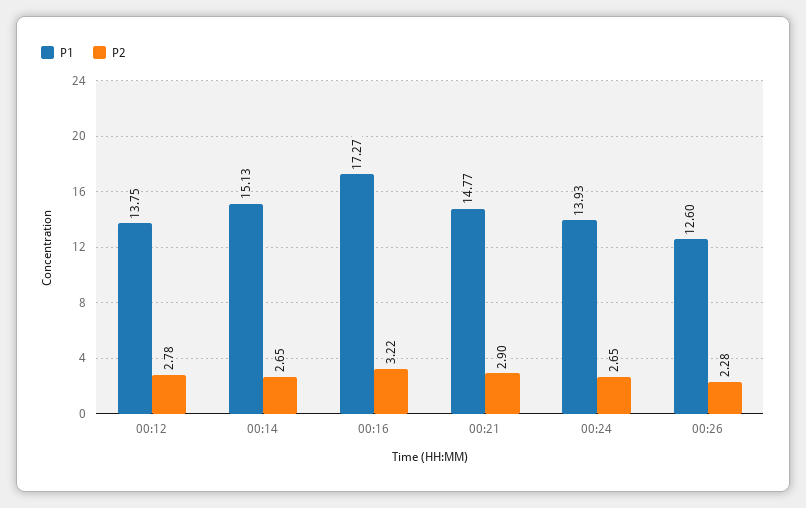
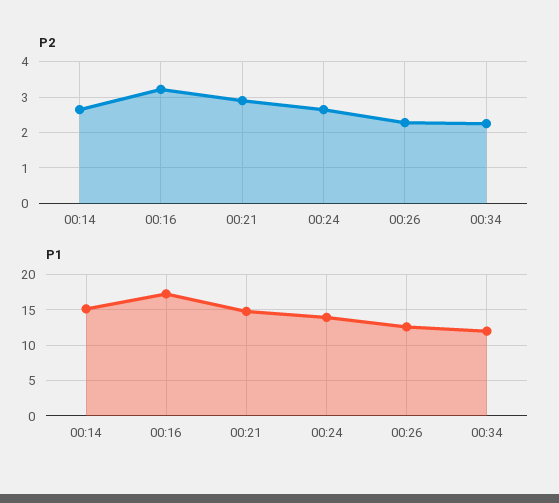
P1, 00:12: 13.75 -> none
P2, 00:12: 2.78 -> none
P2, 00:34: none -> 2.2
P1, 00:34: none -> 12

